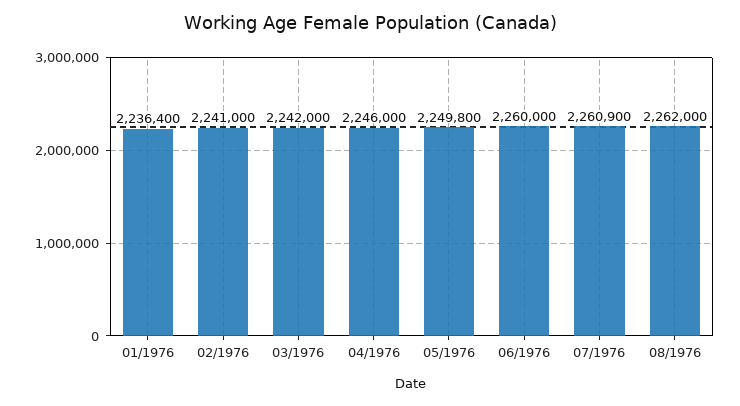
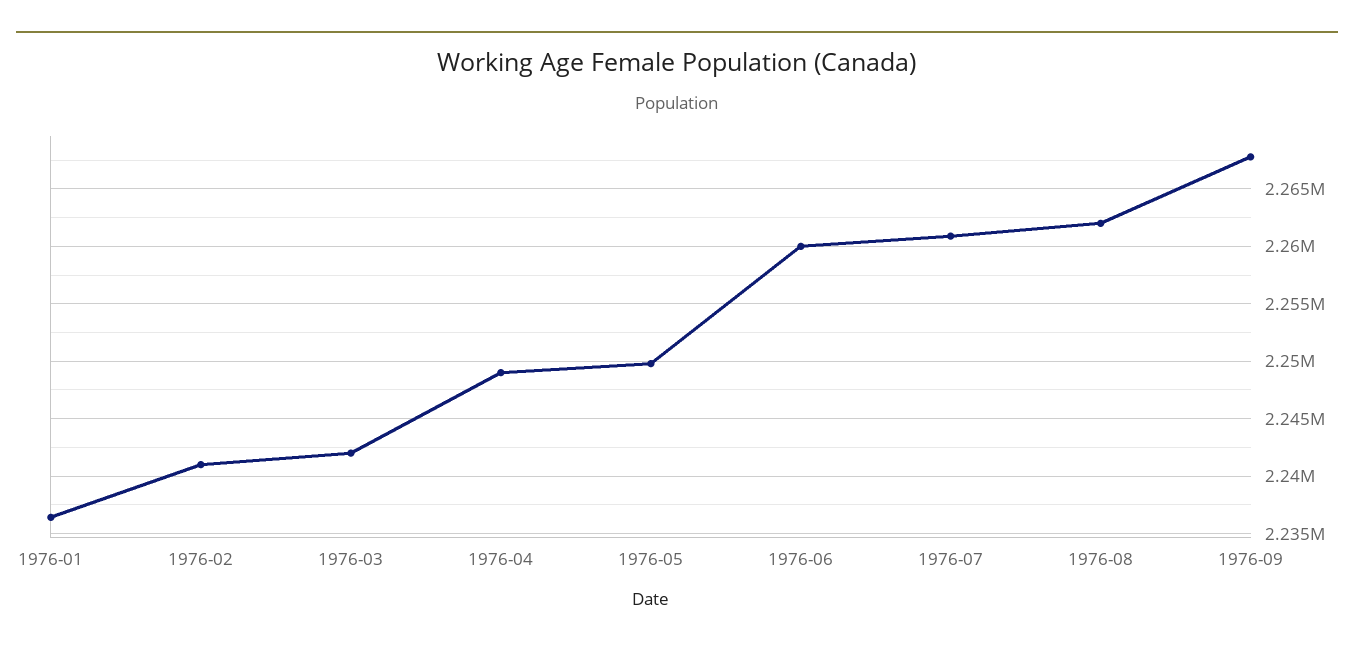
04/1976: 2246000 -> 2249000
1976-09: none -> 2268000

